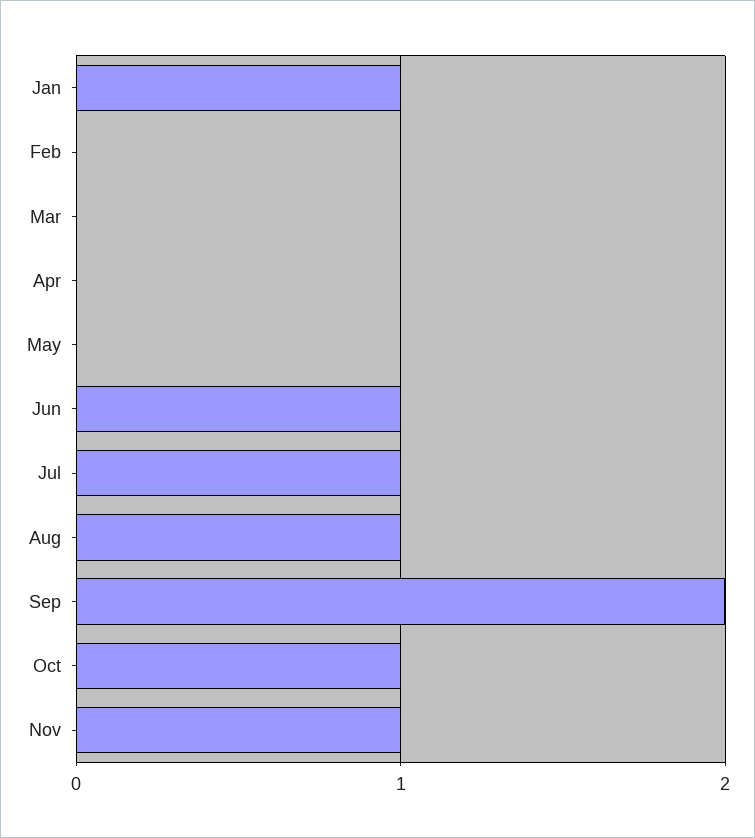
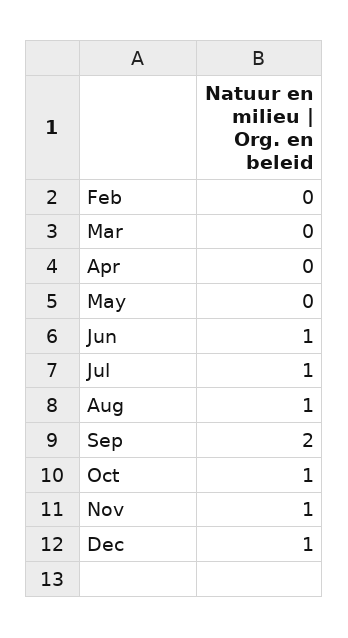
Jan: 1 -> none
Dec: none -> 1

